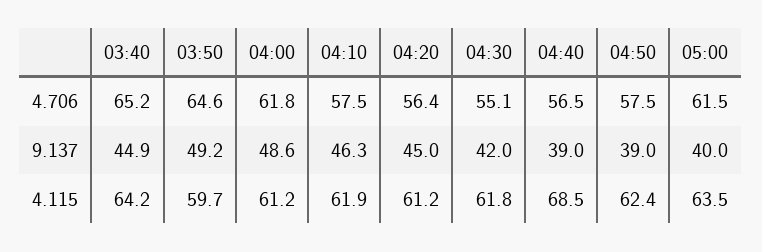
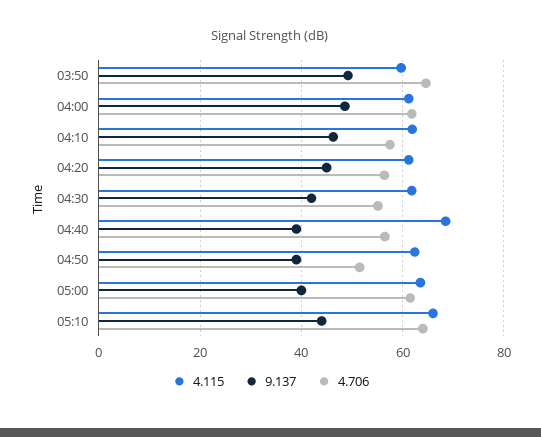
4.706, 03:40: 65.2 -> none
4.706, 04:50: 57.5 -> 52
9.137, 03:40: 44.9 -> none
4.115, 03:40: 64.2 -> none
4.115, 05:10: none -> 66
9.137, 05:10: none -> 44
4.706, 05:10: none -> 64

